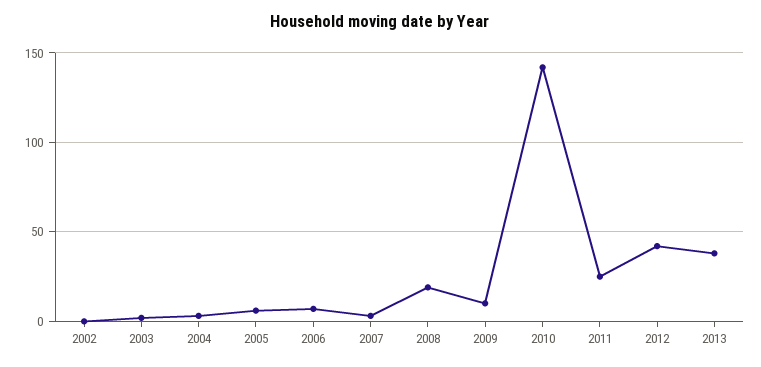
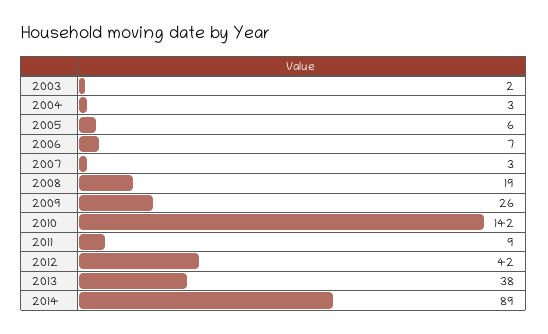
2002: 0 -> none
2009: 10 -> 26
2011: 25 -> 9
2014: none -> 89

